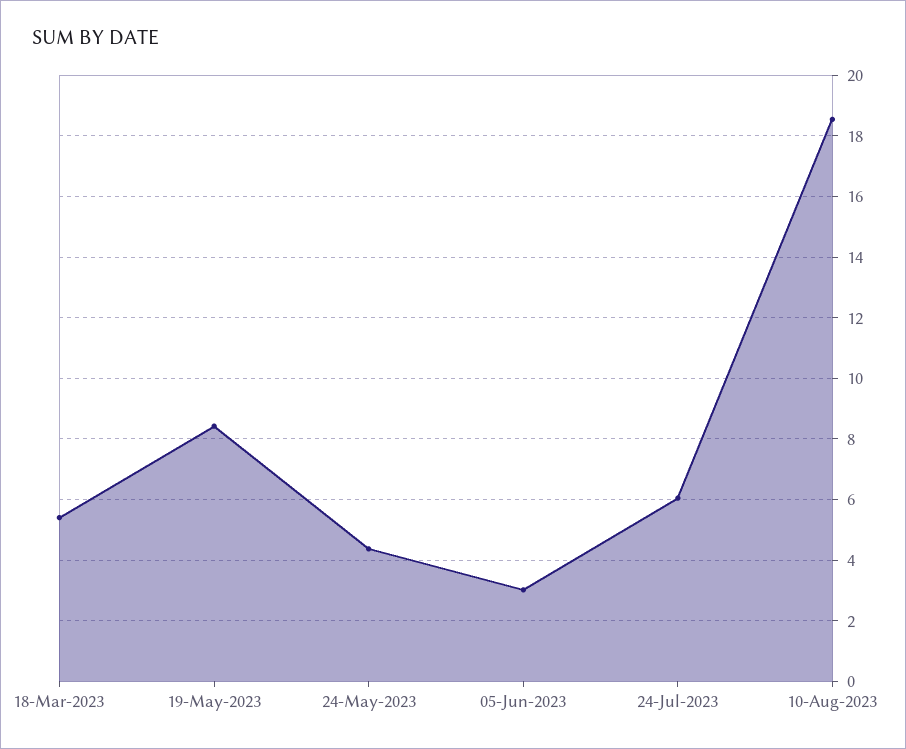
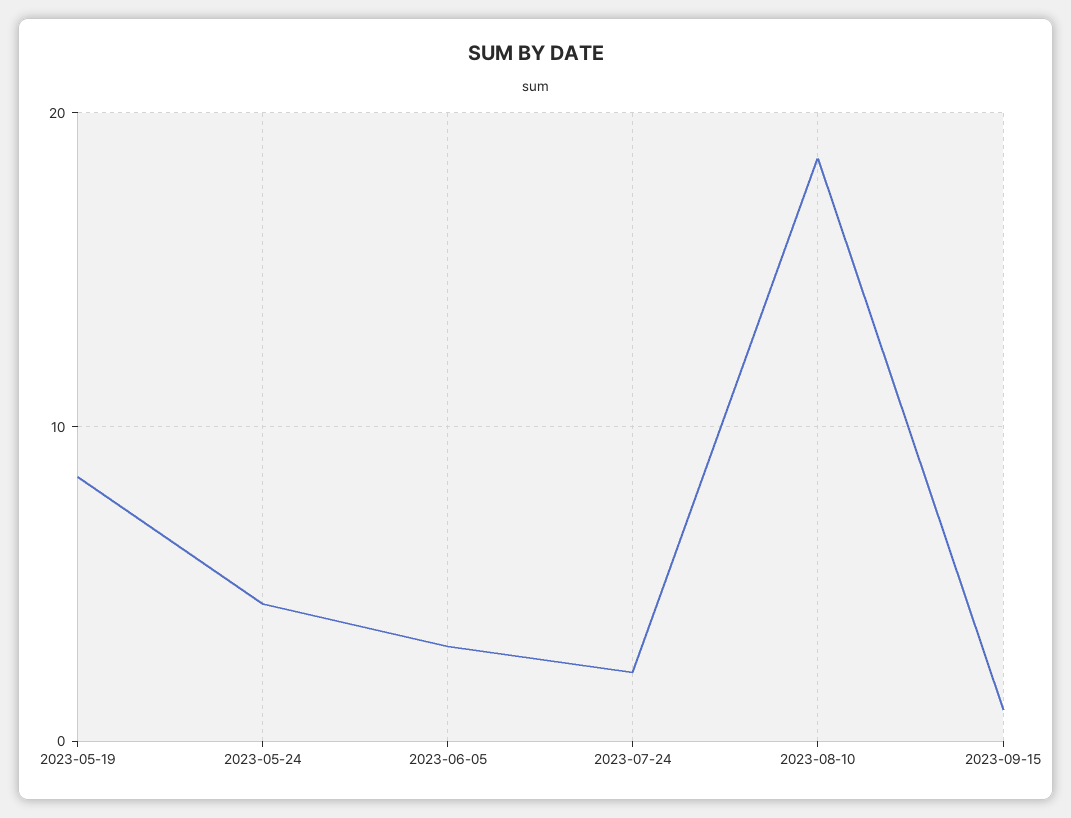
18-Mar-2023: 5.4 -> none
24-Jul-2023: 6 -> 2
2023-09-15: none -> 1

